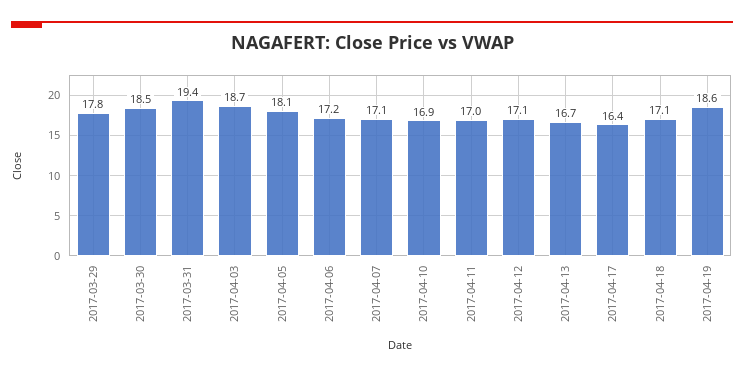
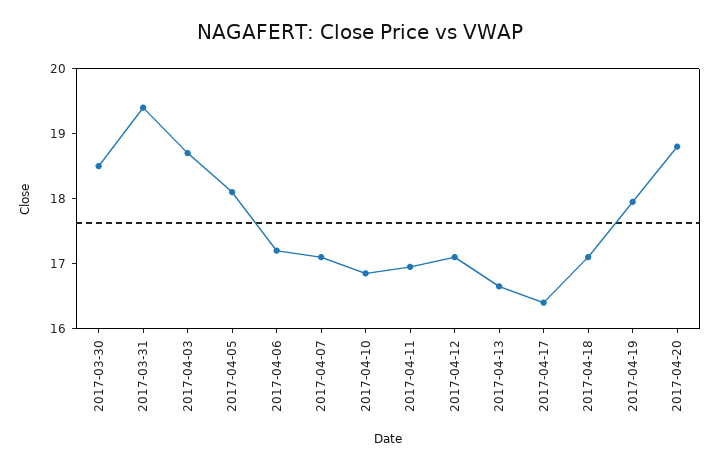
2017-03-29: 17.8 -> none
2017-04-19: 18.6 -> 18
2017-04-20: none -> 18.8

